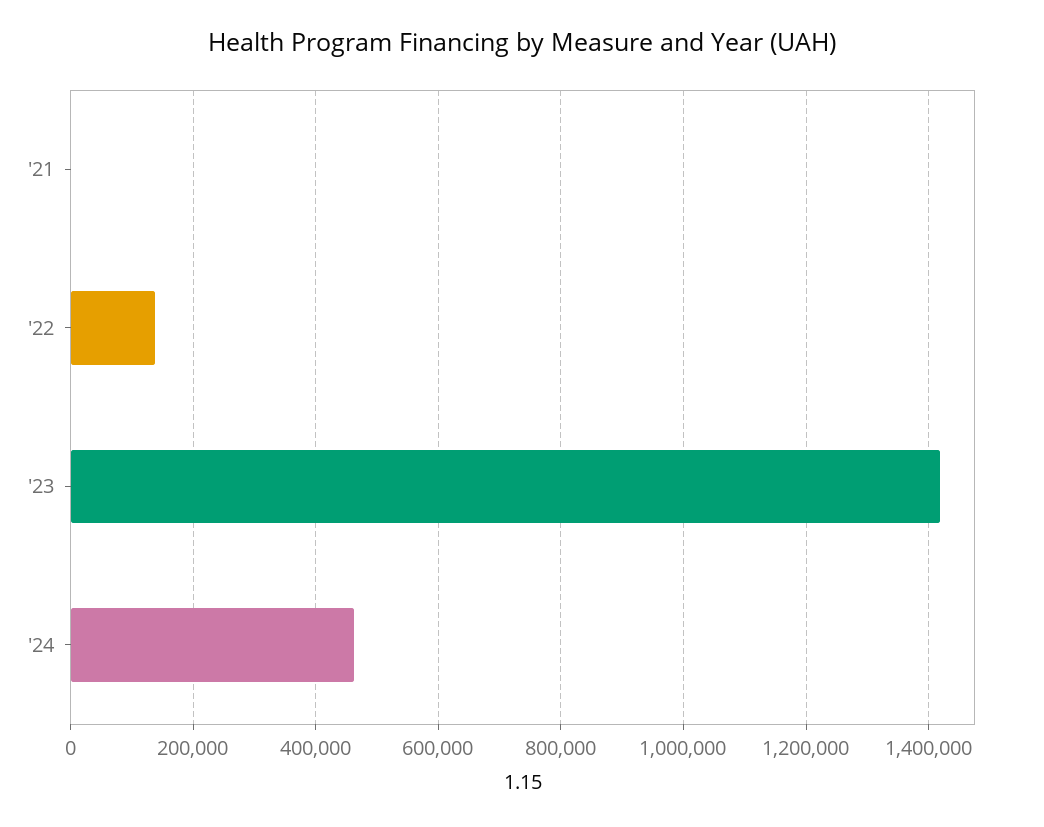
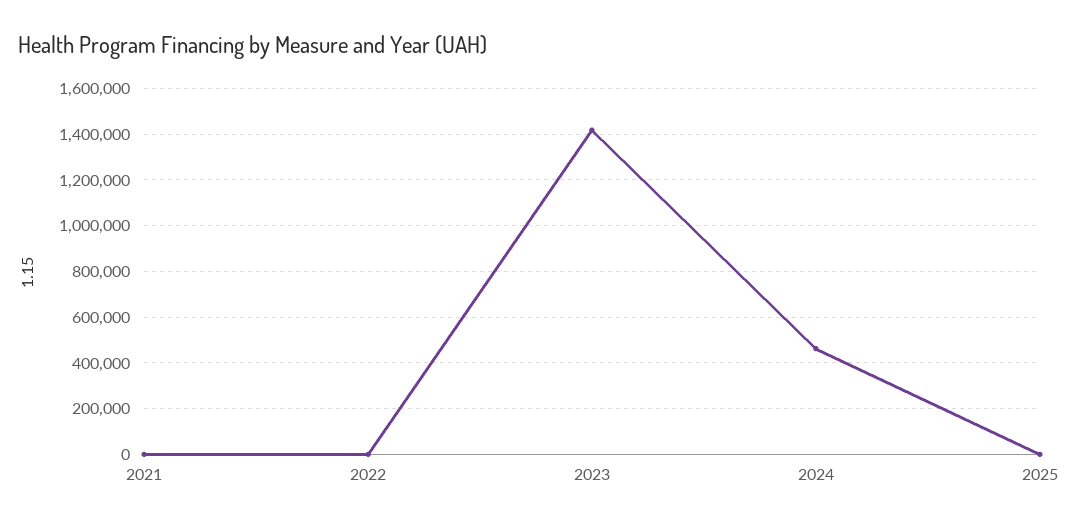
'22: 140000 -> 0
2025: none -> 0

